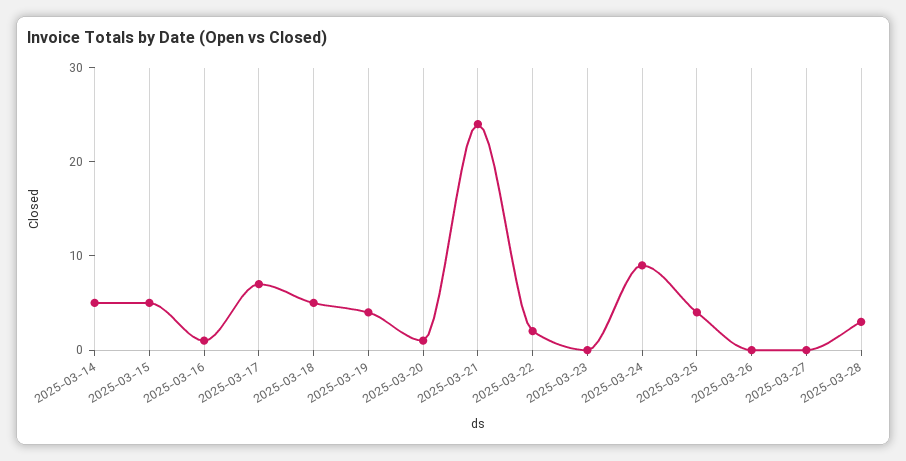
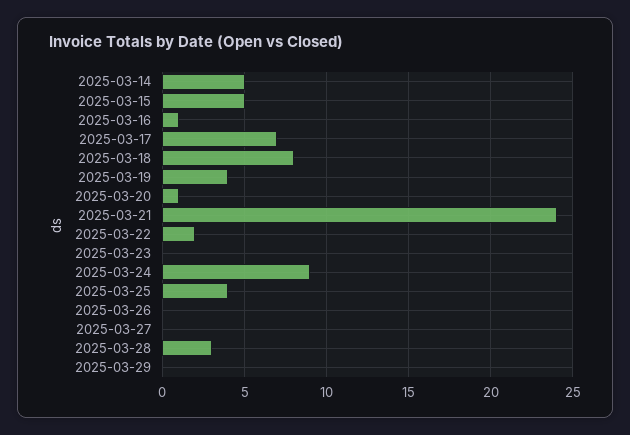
2025-03-18: 5 -> 8
2025-03-29: none -> 0

